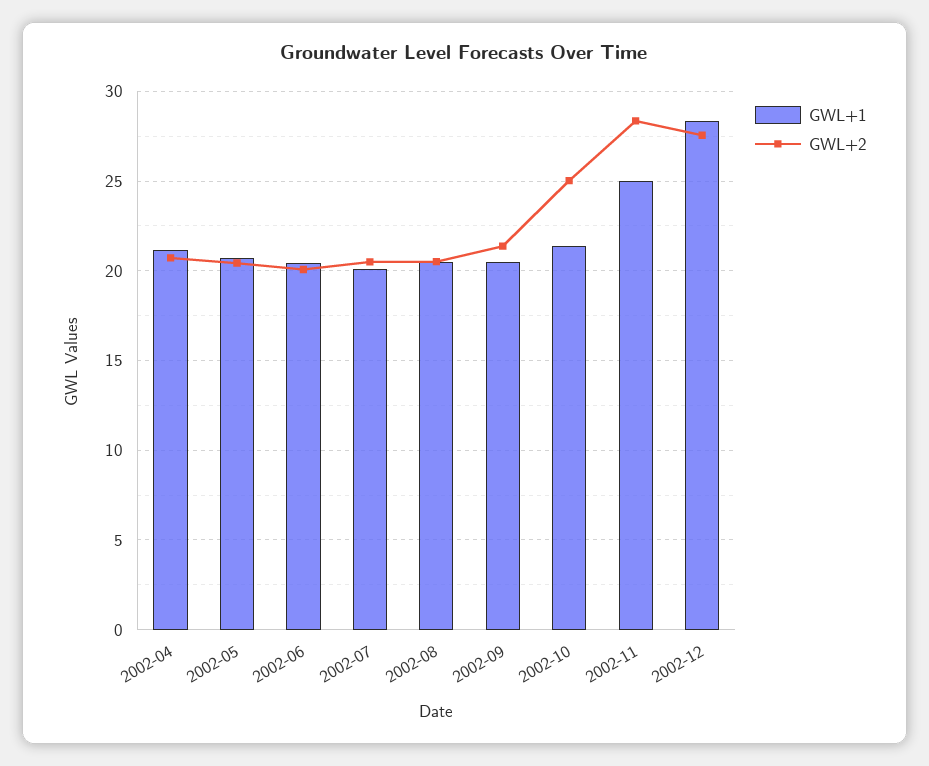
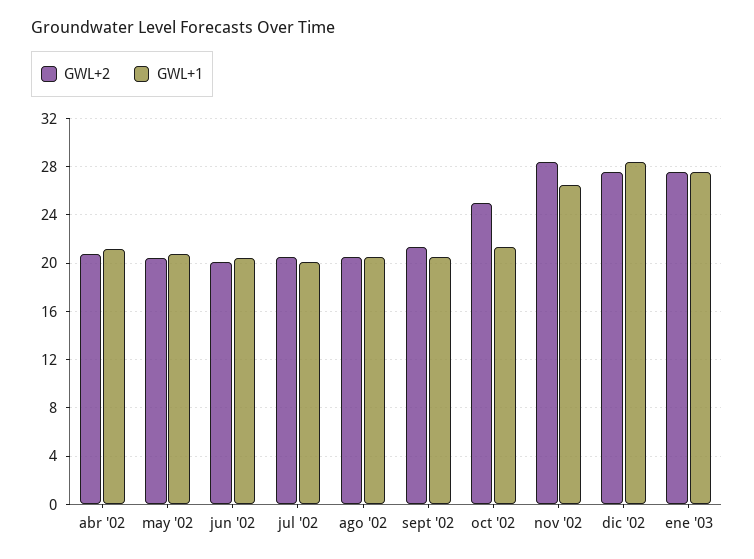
GWL+1, 2002-11: 25 -> 26.5
GWL+2, ene '03: none -> 27.5
GWL+1, ene '03: none -> 27.5

